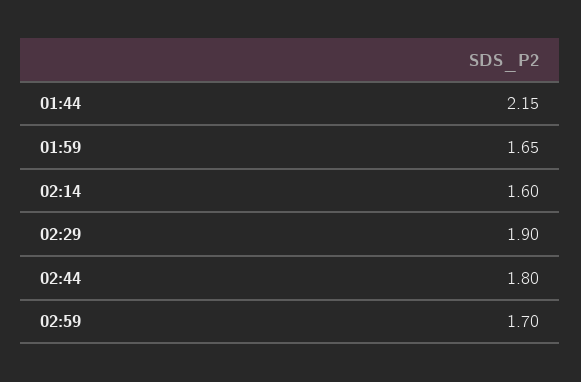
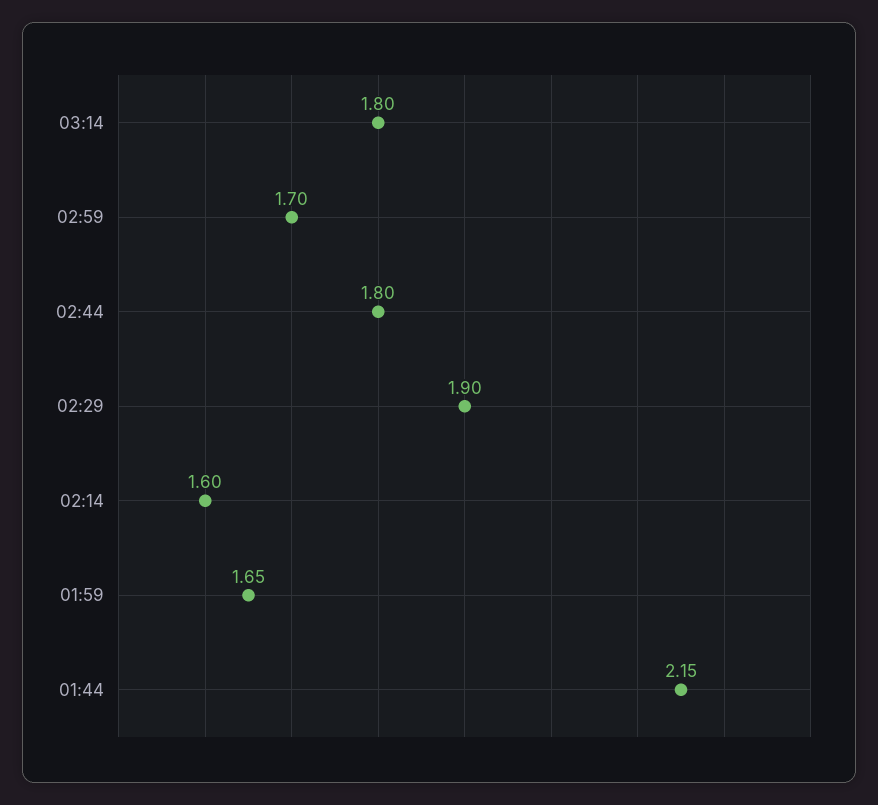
03:14: none -> 1.8

